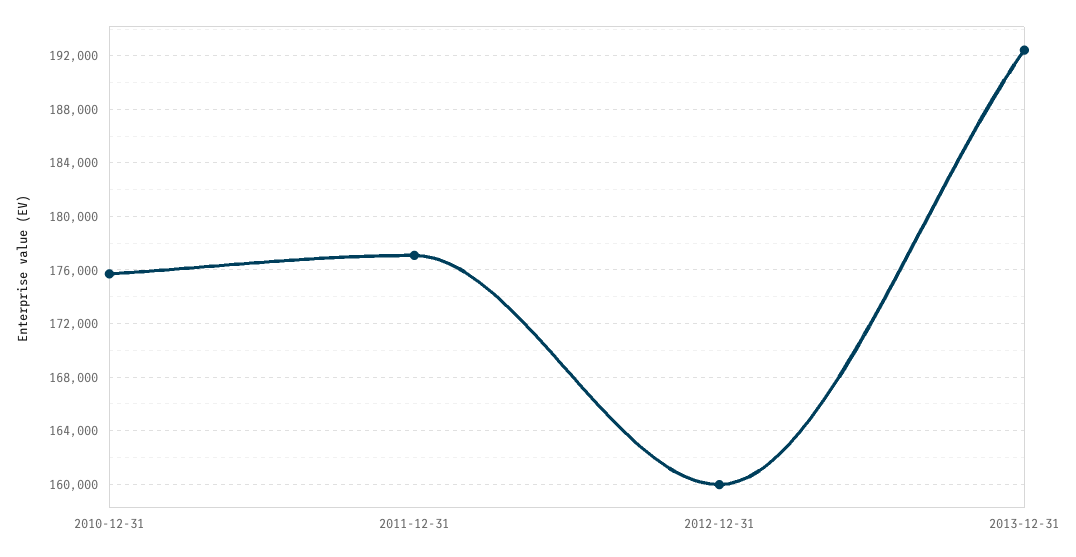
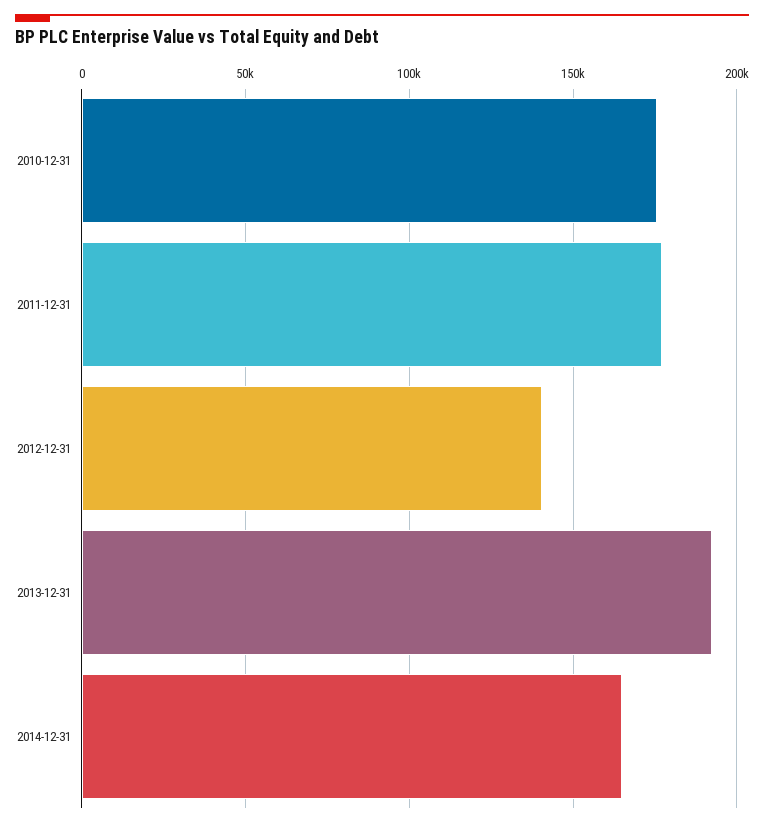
2012-12-31: 160000 -> 140000
2014-12-31: none -> 165000

